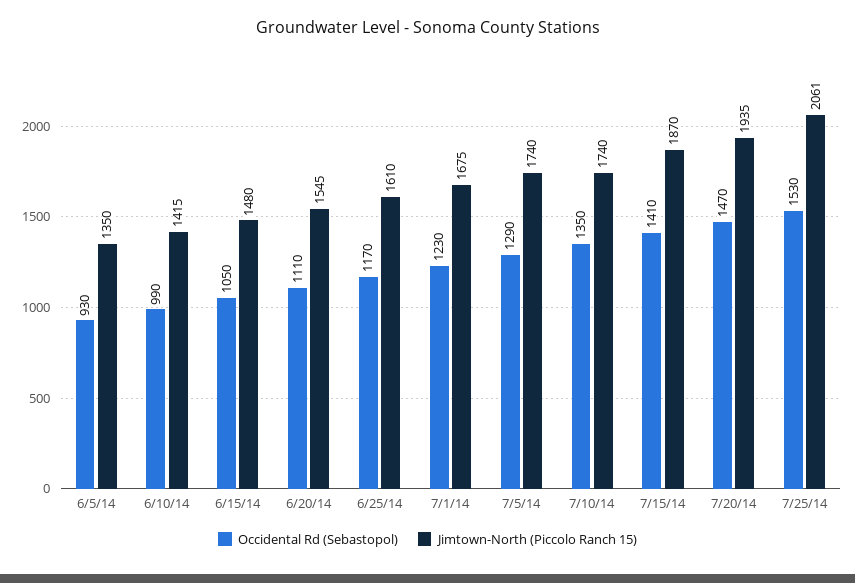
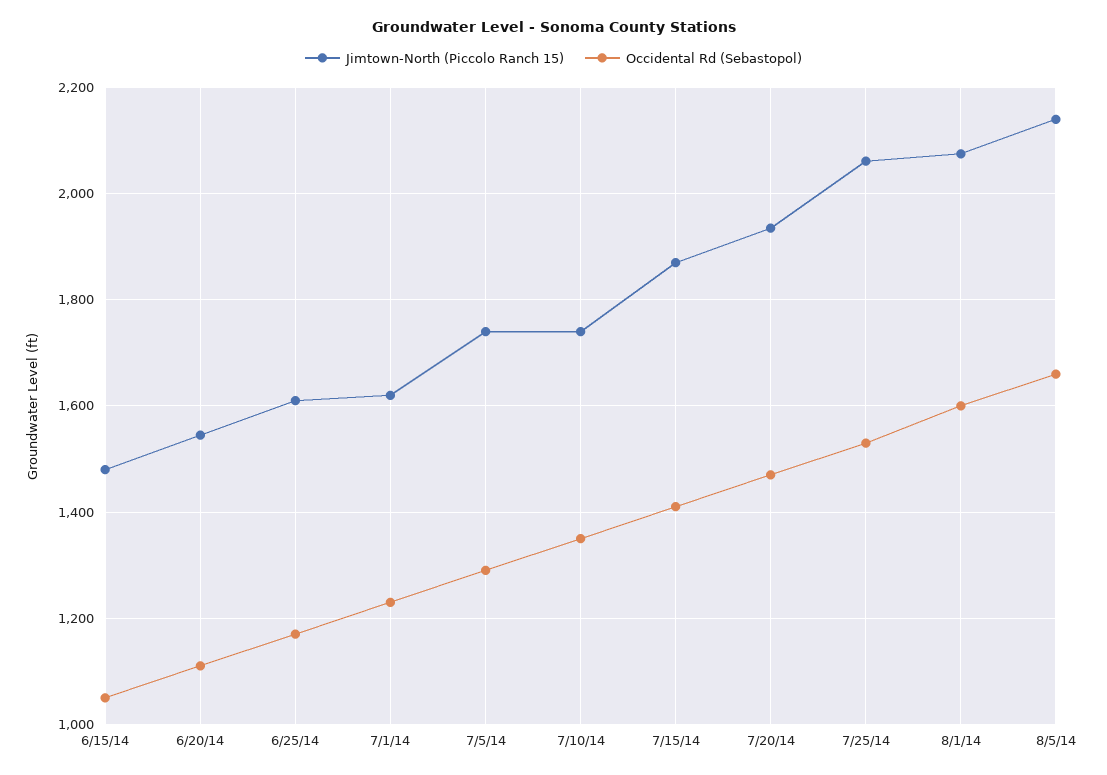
Occidental Rd (Sebastopol), 6/5/14: 930 -> none
Jimtown-North (Piccolo Ranch 15), 6/5/14: 1350 -> none
Occidental Rd (Sebastopol), 6/10/14: 990 -> none
Jimtown-North (Piccolo Ranch 15), 6/10/14: 1415 -> none
Jimtown-North (Piccolo Ranch 15), 7/1/14: 1675 -> 1620
Jimtown-North (Piccolo Ranch 15), 8/1/14: none -> 2080
Occidental Rd (Sebastopol), 8/1/14: none -> 1600
Jimtown-North (Piccolo Ranch 15), 8/5/14: none -> 2140
Occidental Rd (Sebastopol), 8/5/14: none -> 1660

